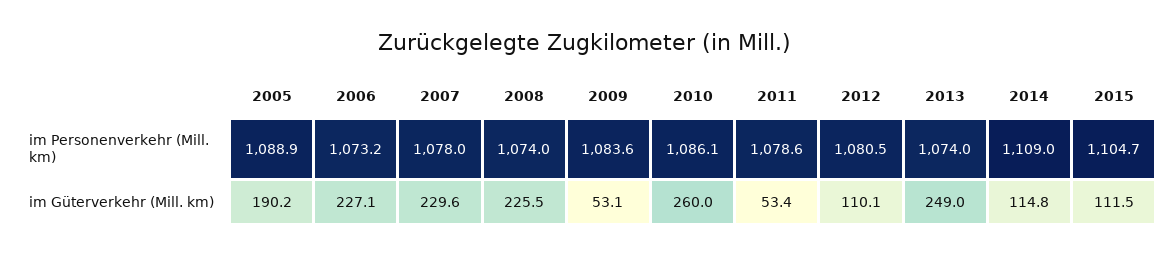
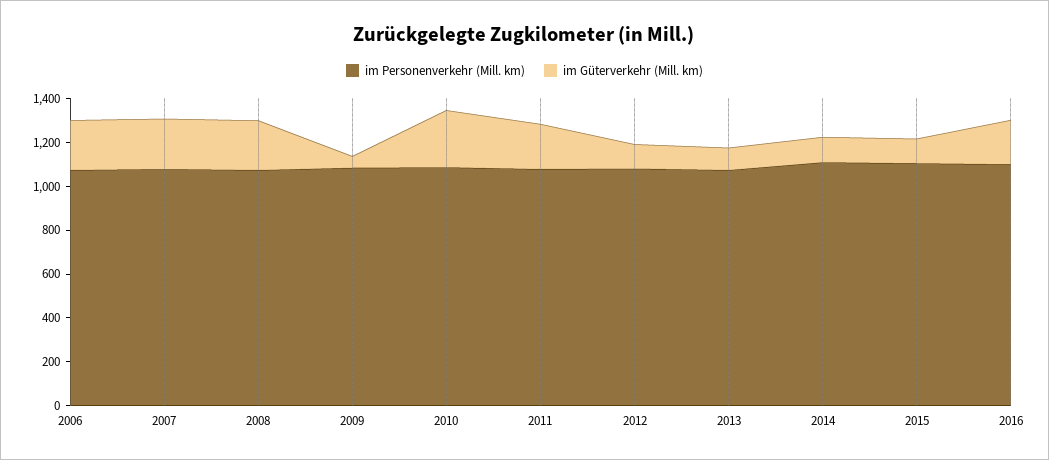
im Personenverkehr (Mill. km), 2005: 1088.9 -> none
im Güterverkehr (Mill. km), 2005: 190.2 -> none
im Güterverkehr (Mill. km), 2011: 53.4 -> 200
im Güterverkehr (Mill. km), 2013: 249 -> 100
im Personenverkehr (Mill. km), 2016: none -> 1100
im Güterverkehr (Mill. km), 2016: none -> 200

